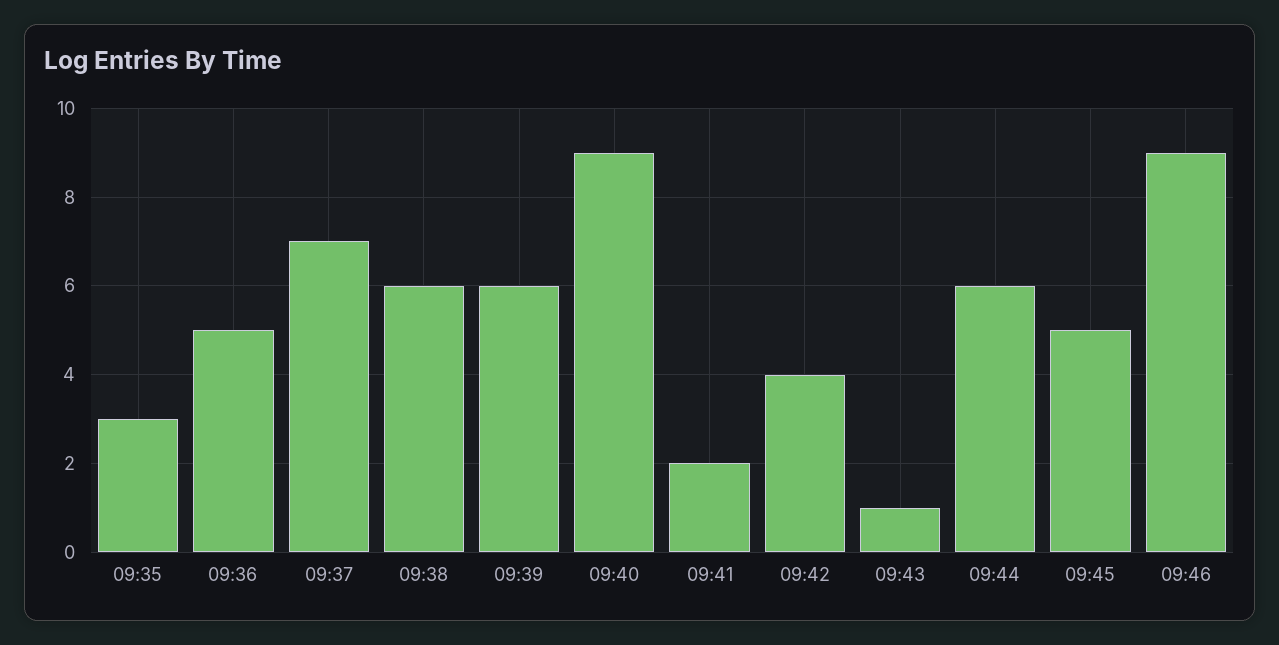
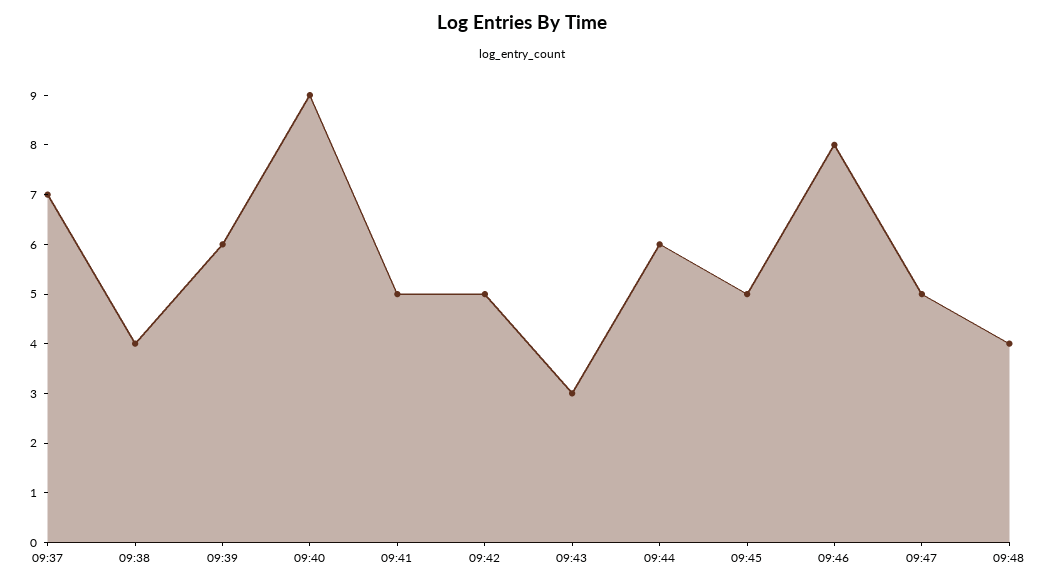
09:35: 3 -> none
09:36: 5 -> none
09:38: 6 -> 4
09:41: 2 -> 5
09:42: 4 -> 5
09:43: 1 -> 3
09:46: 9 -> 8
09:47: none -> 5
09:48: none -> 4

